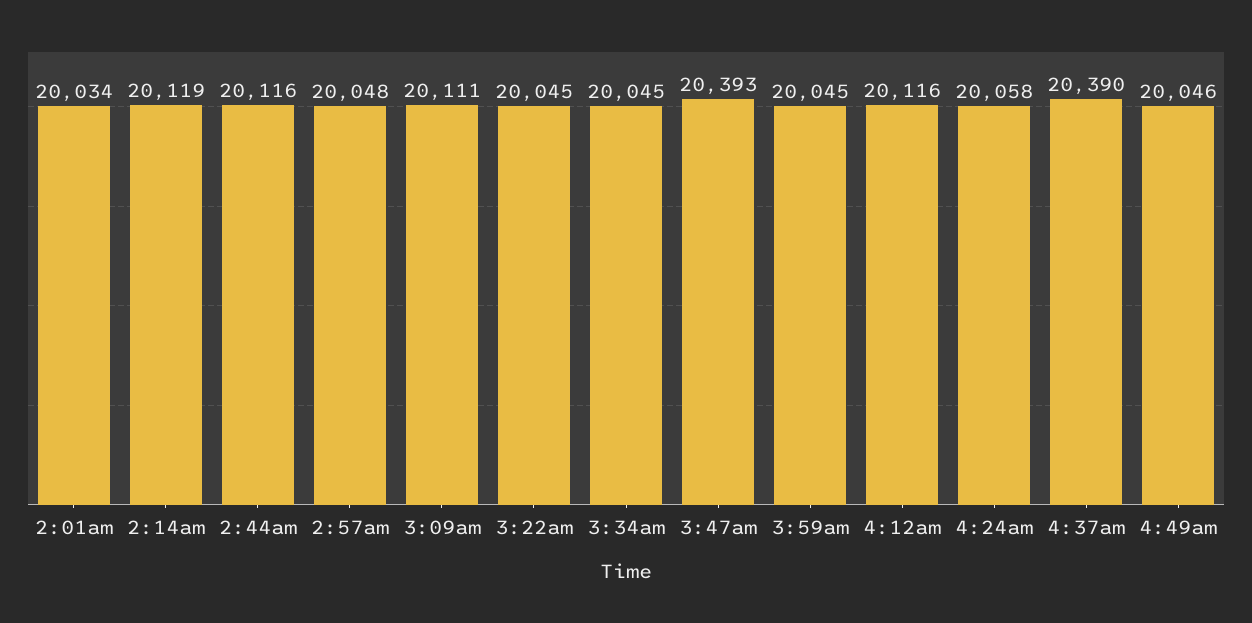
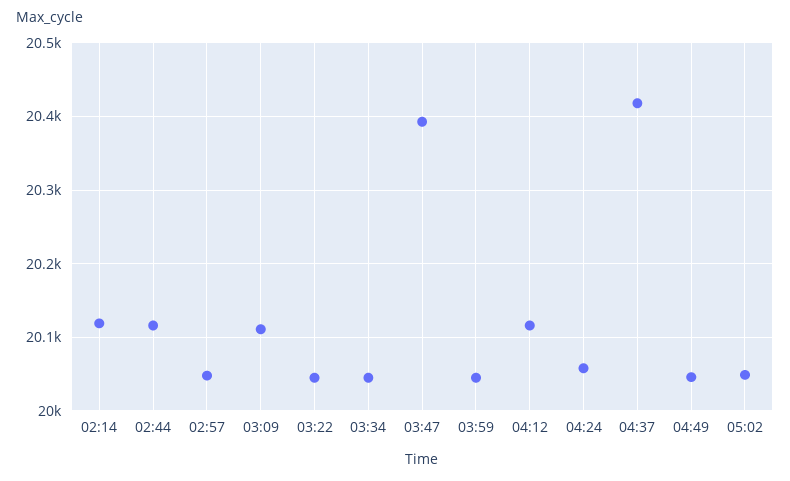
2:01am: 20034 -> none
4:37am: 20390 -> 20420
05:02: none -> 20050

